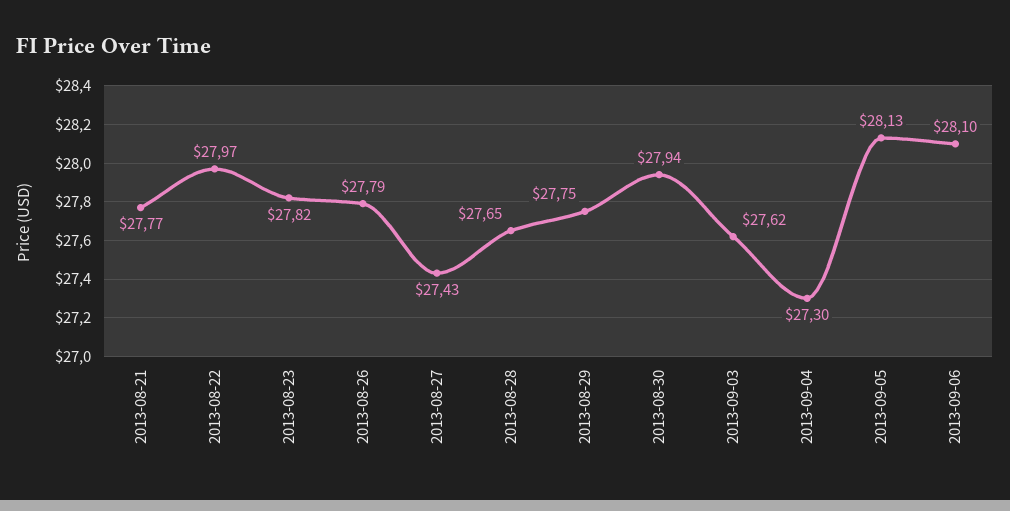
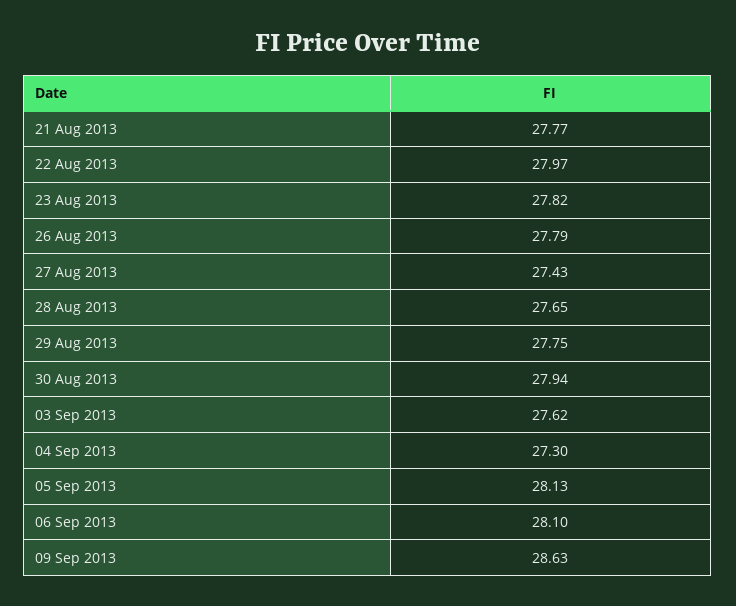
09 Sep 2013: none -> 28.63

